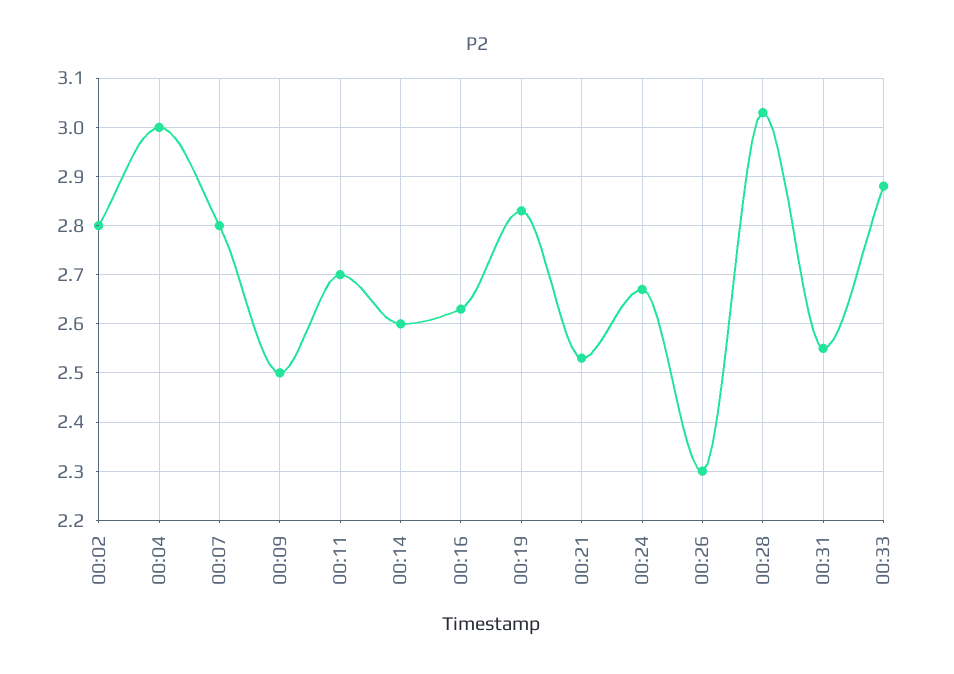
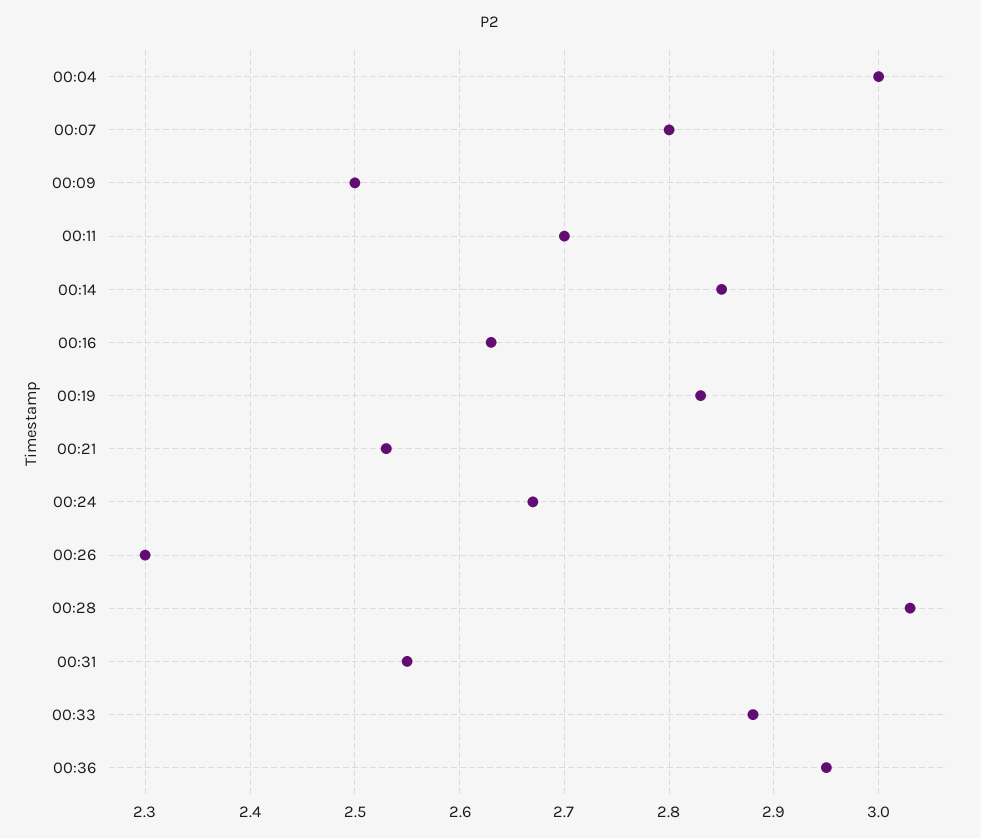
00:02: 2.8 -> none
00:14: 2.6 -> 2.85
00:36: none -> 2.95

